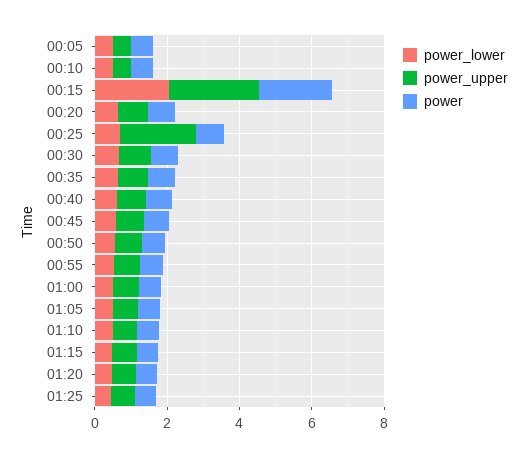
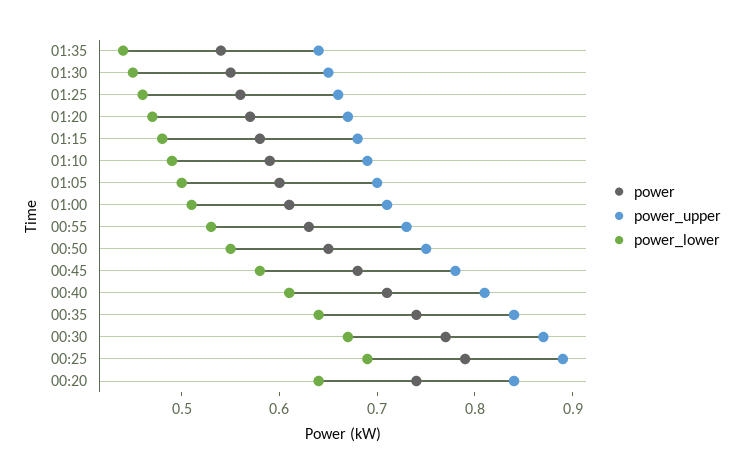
power_lower, 00:05: 0.5 -> none
power_upper, 00:05: 0.5 -> none
power, 00:05: 0.5 -> none
power_lower, 00:10: 0.5 -> none
power_upper, 00:10: 0.5 -> none
power, 00:10: 0.5 -> none
power_lower, 00:15: 2 -> none
power_upper, 00:15: 2.5 -> none
power, 00:15: 2 -> none
power_upper, 00:25: 2 -> 0.89
power, 01:35: none -> 0.54
power_upper, 01:35: none -> 0.64
power_lower, 01:35: none -> 0.44
power, 01:30: none -> 0.55
power_upper, 01:30: none -> 0.65
power_lower, 01:30: none -> 0.45

